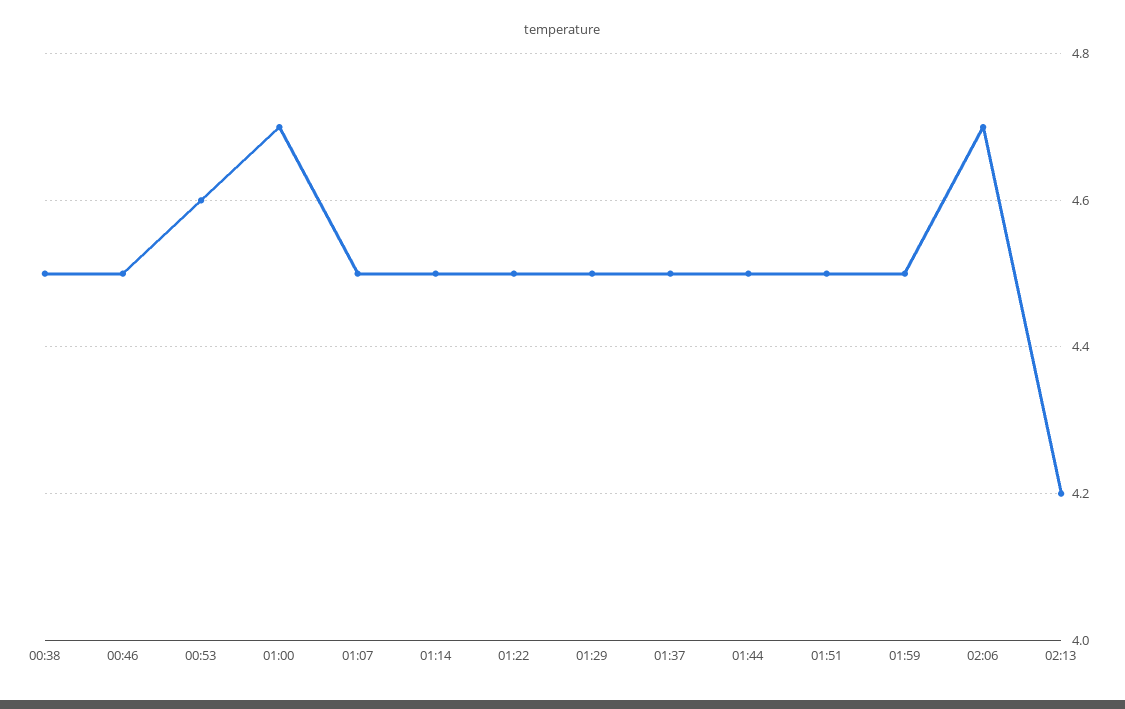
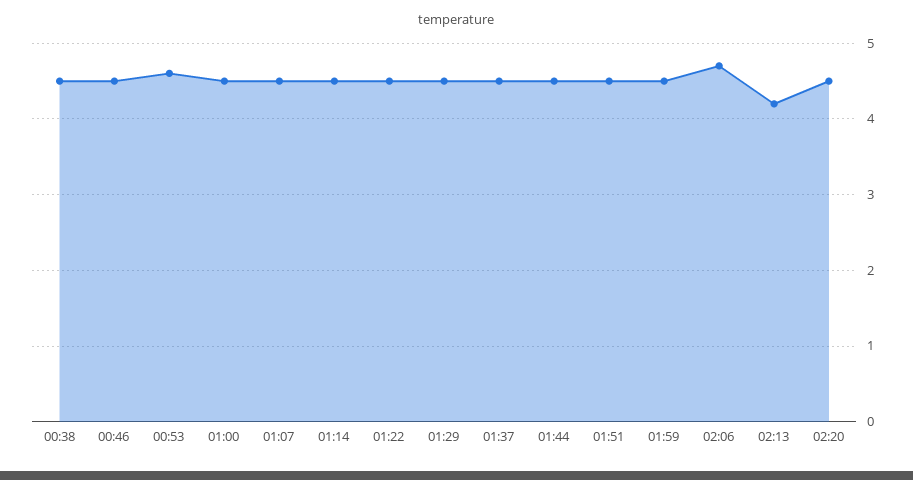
01:00: 4.7 -> 4.5
02:20: none -> 4.5

